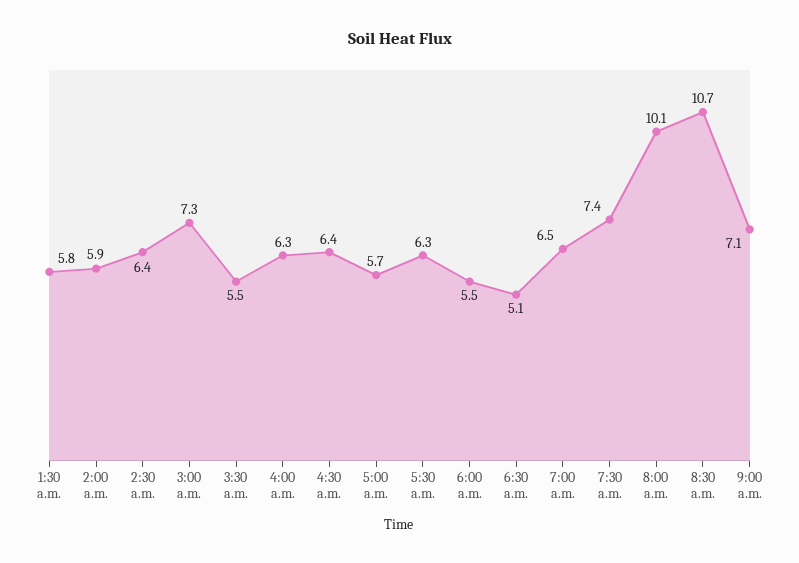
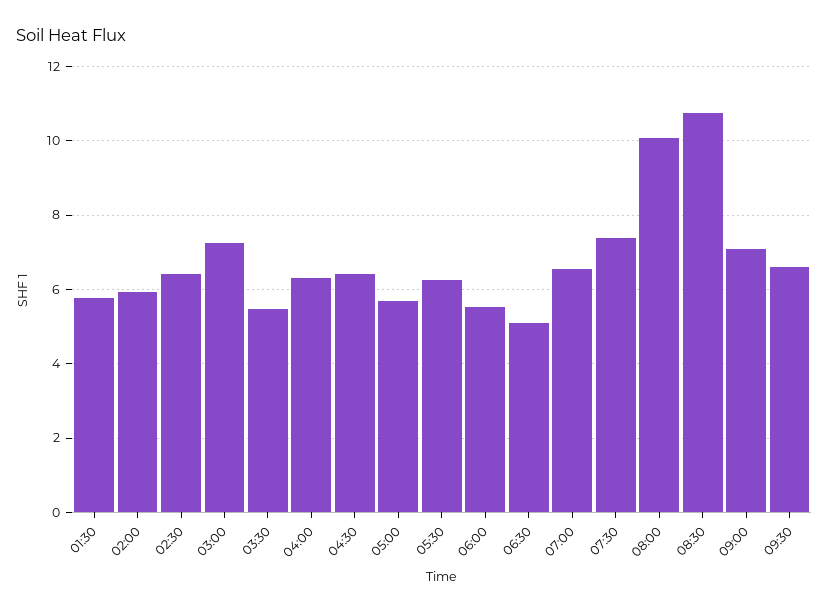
09:30: none -> 6.6

